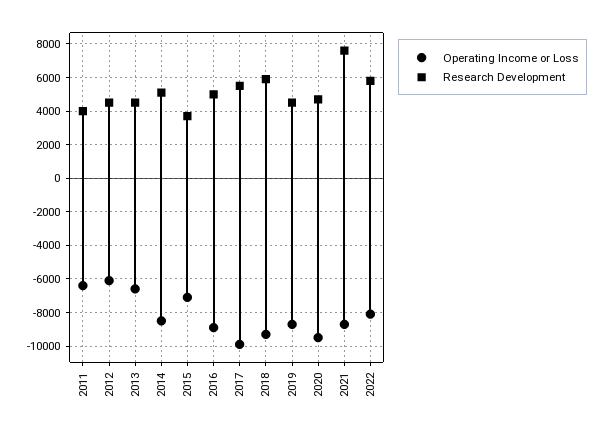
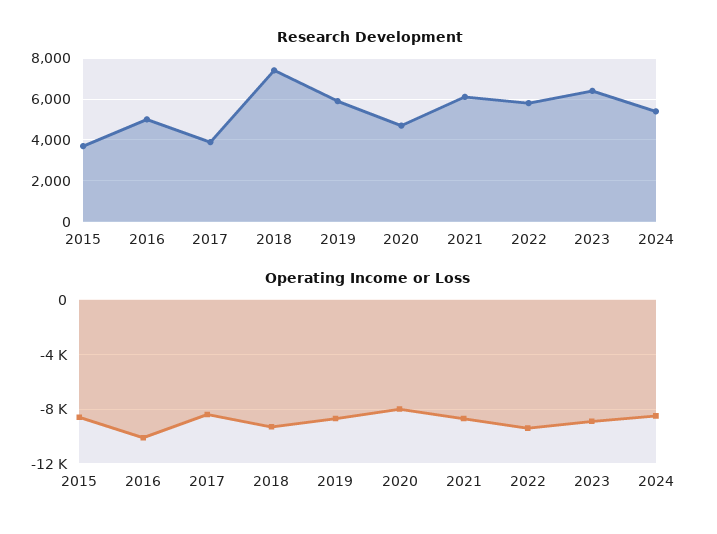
Operating Income or Loss, 2011: -6500 -> none
Research Development, 2011: 4000 -> none
Operating Income or Loss, 2012: -6000 -> none
Research Development, 2012: 4500 -> none
Operating Income or Loss, 2013: -6500 -> none
Research Development, 2013: 4500 -> none
Operating Income or Loss, 2014: -8500 -> none
Research Development, 2014: 5000 -> none
Operating Income or Loss, 2015: -7000 -> -8500
Operating Income or Loss, 2016: -9000 -> -10000
Operating Income or Loss, 2017: -10000 -> -8500
Research Development, 2017: 5500 -> 4000
Research Development, 2018: 6000 -> 7500
Research Development, 2019: 4500 -> 6000
Operating Income or Loss, 2020: -9500 -> -8000
Research Development, 2021: 7500 -> 6000
Operating Income or Loss, 2022: -8000 -> -9500
Research Development, 2023: none -> 6500
Research Development, 2024: none -> 5500
Operating Income or Loss, 2023: none -> -9000
Operating Income or Loss, 2024: none -> -8500

